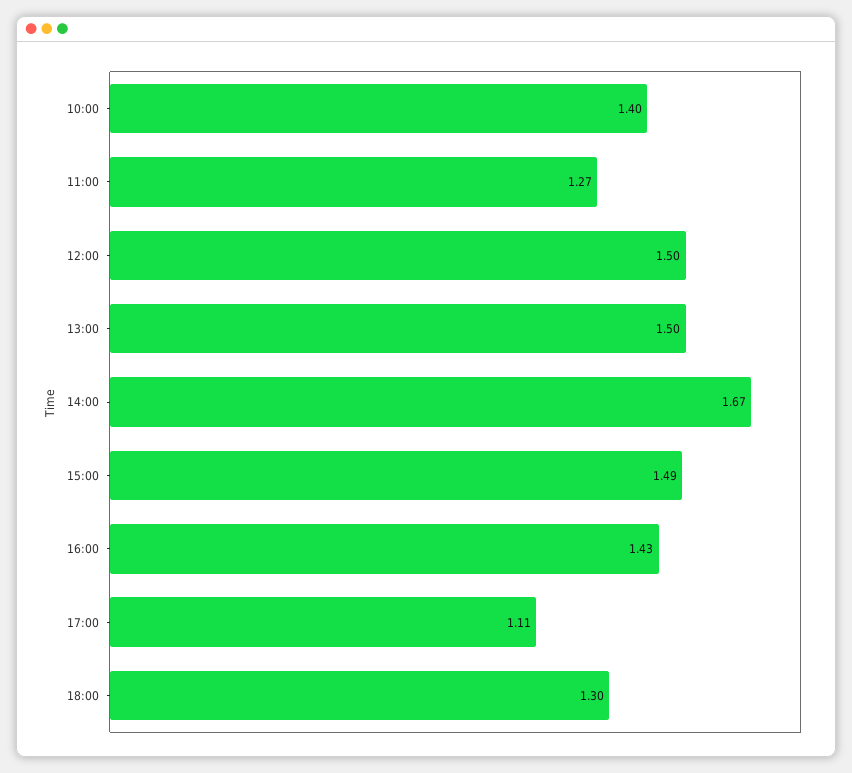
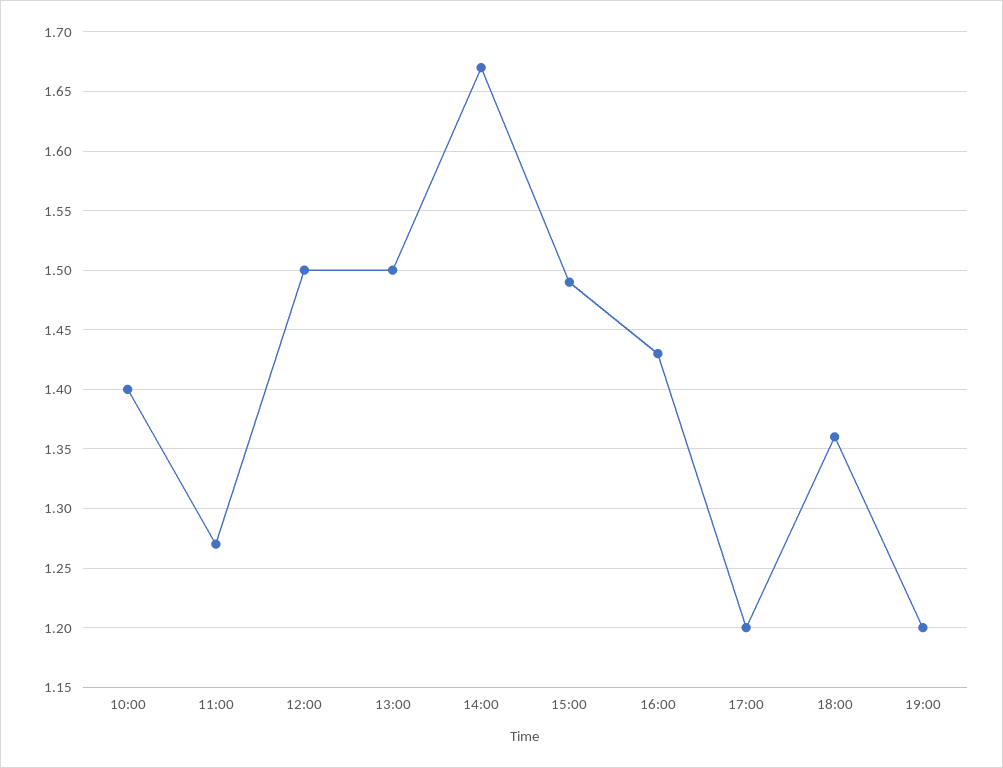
17:00: 1.11 -> 1.2
18:00: 1.3 -> 1.36
19:00: none -> 1.2

